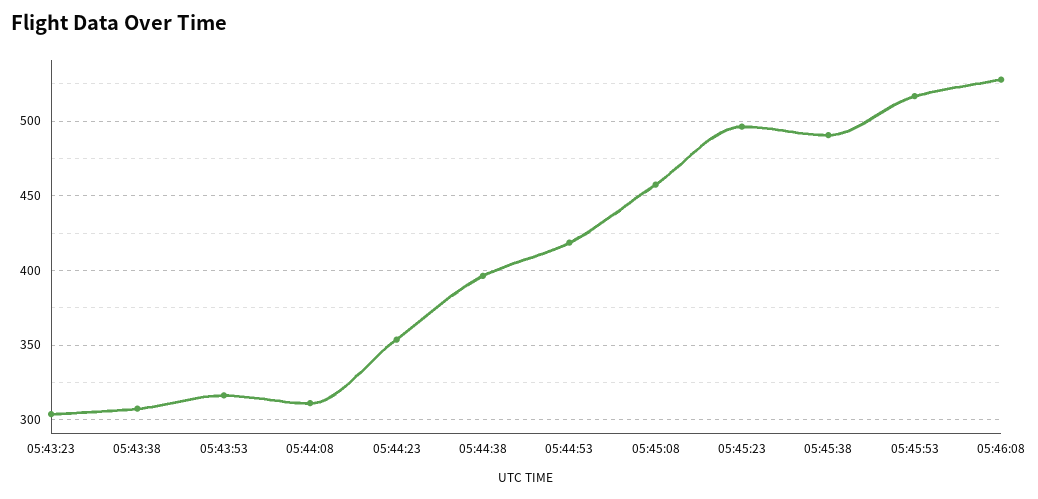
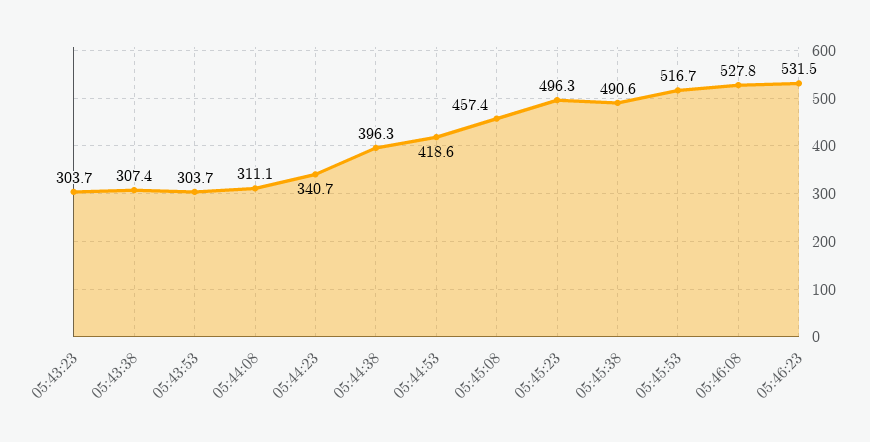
05:43:53: 315 -> 303.7
05:44:23: 355 -> 340.7
05:46:23: none -> 531.5

